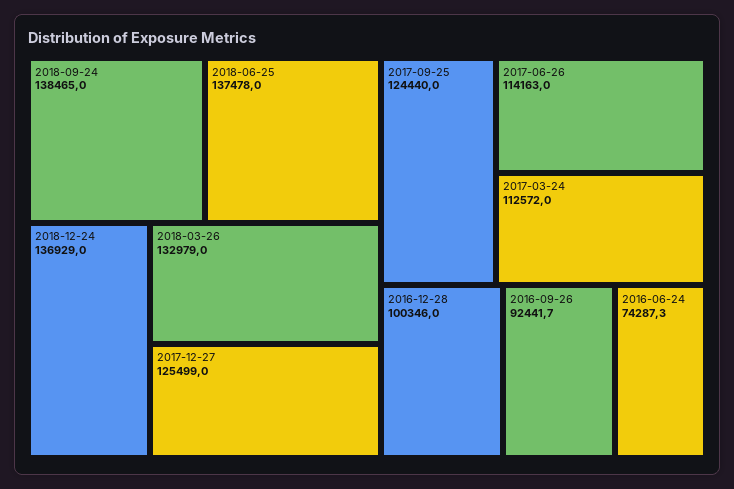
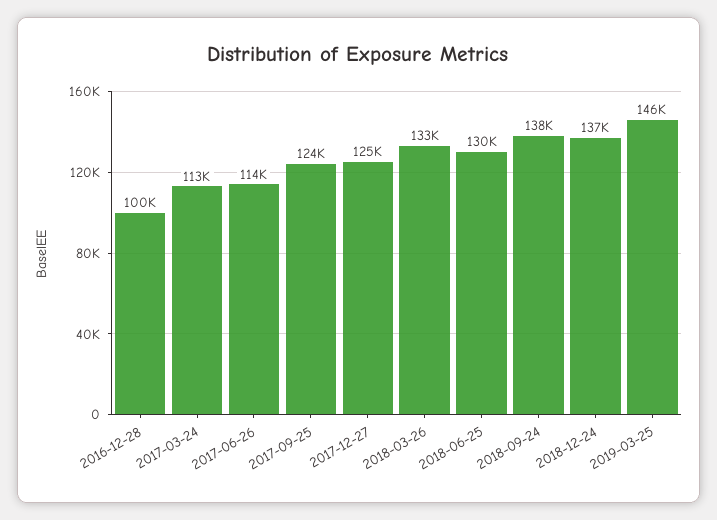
2018-06-25: 137478 -> 130000
2016-09-26: 92441.7 -> none
2016-06-24: 74287.3 -> none
2019-03-25: none -> 146000

